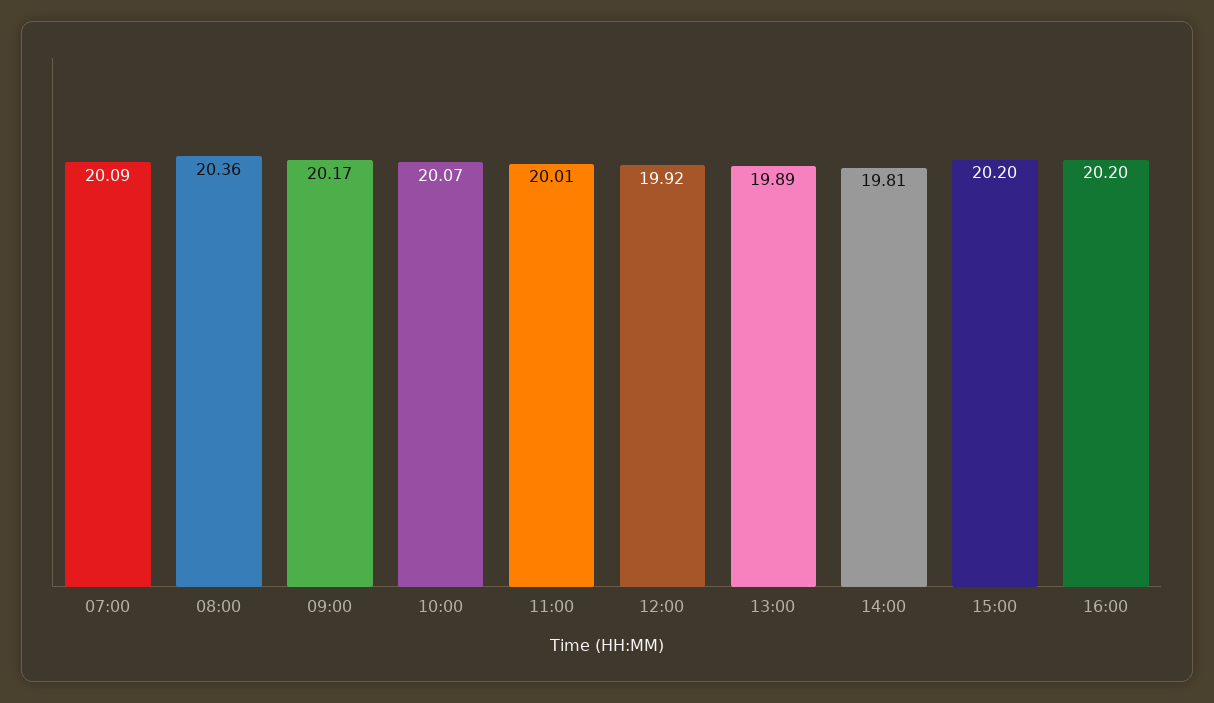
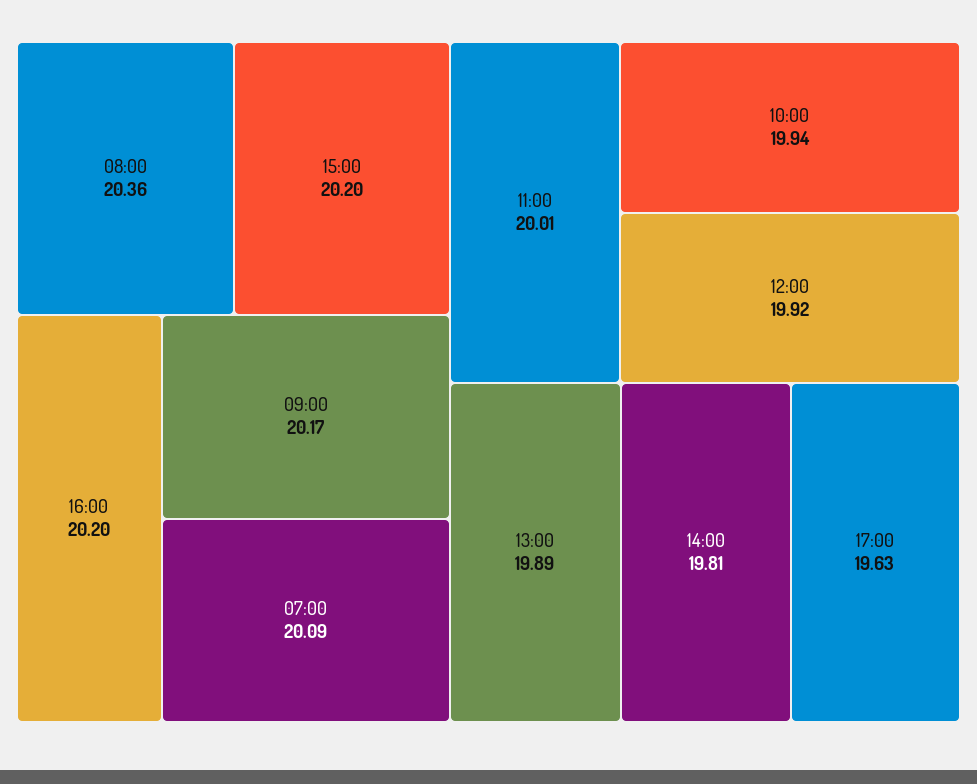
10:00: 20.07 -> 19.94
17:00: none -> 19.63

